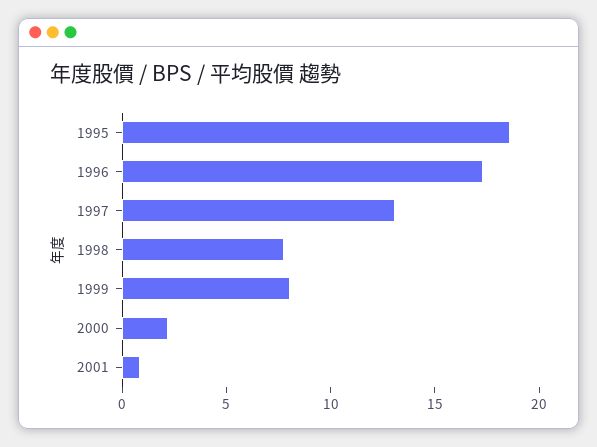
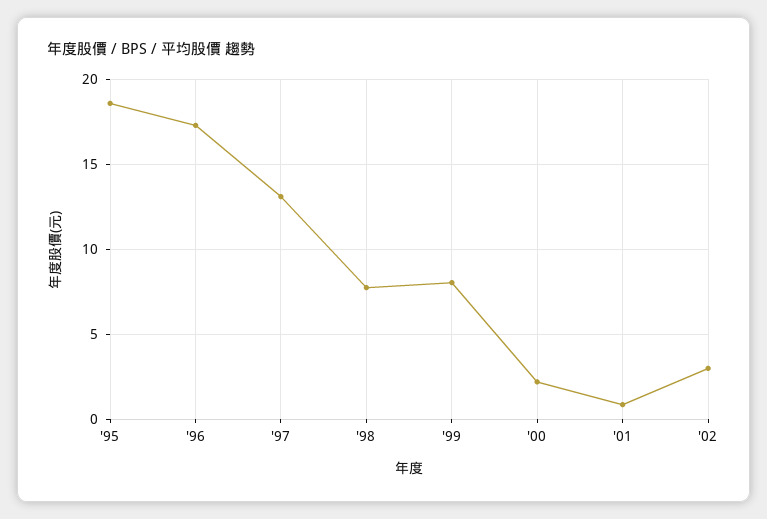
'02: none -> 3

